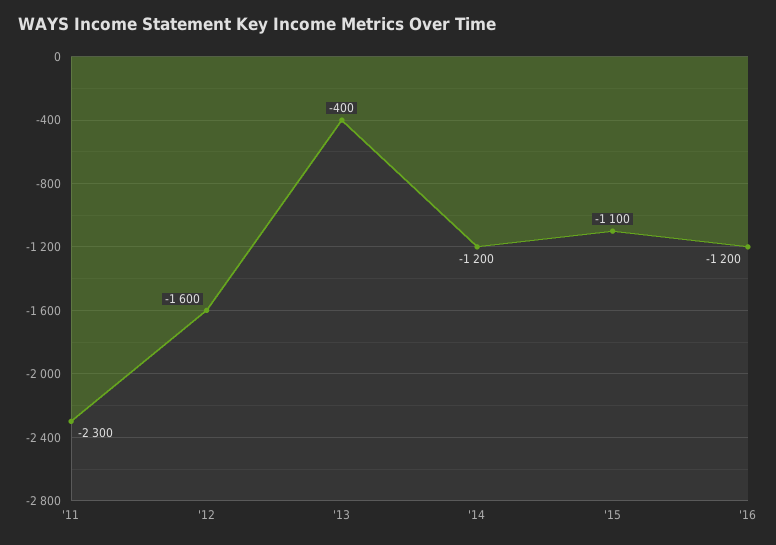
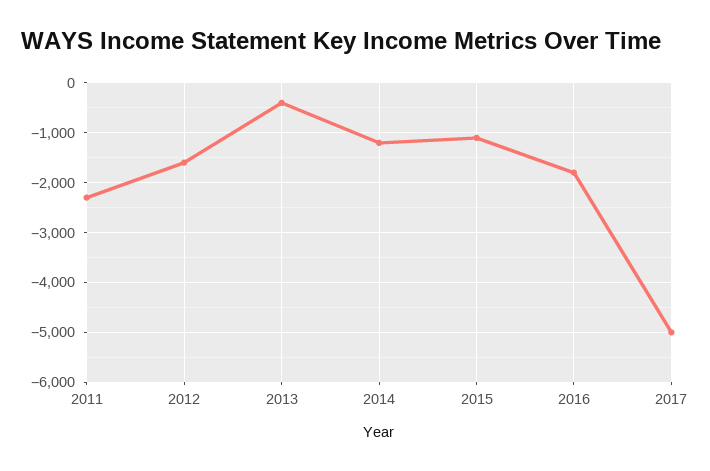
'16: -1200 -> -1800
2017: none -> -5000

